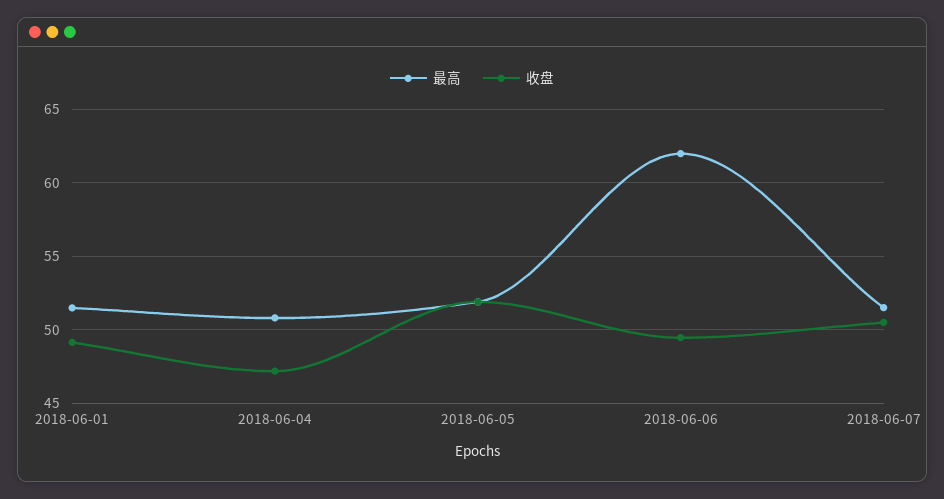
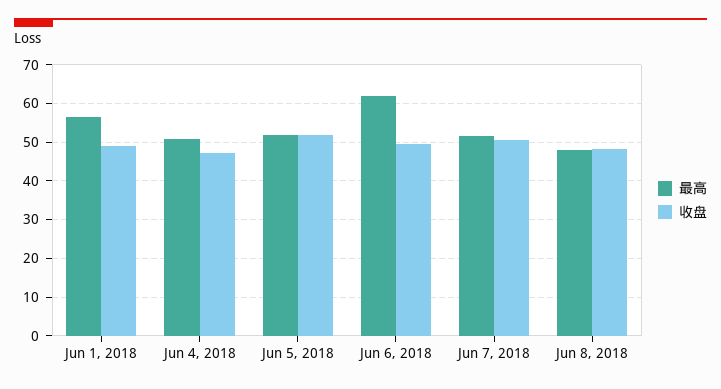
最高, 2018-06-01: 51.5 -> 56
最高, Jun 8, 2018: none -> 48
收盘, Jun 8, 2018: none -> 48

